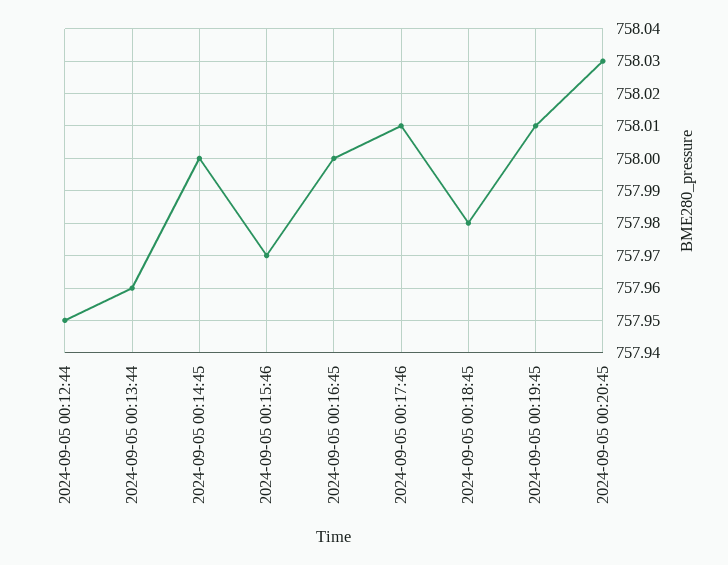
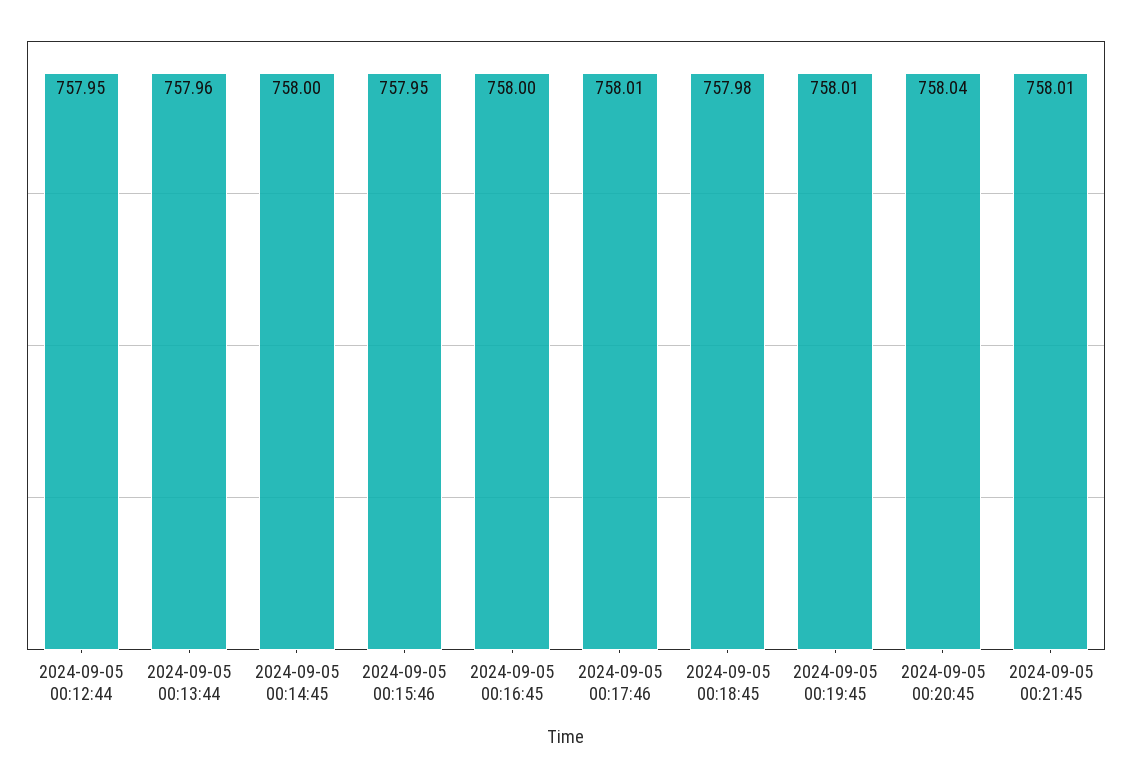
2024-09-05 00:15:46: 757.97 -> 757.95
2024-09-05 00:20:45: 758.03 -> 758.04
2024-09-05 00:21:45: none -> 758.01

